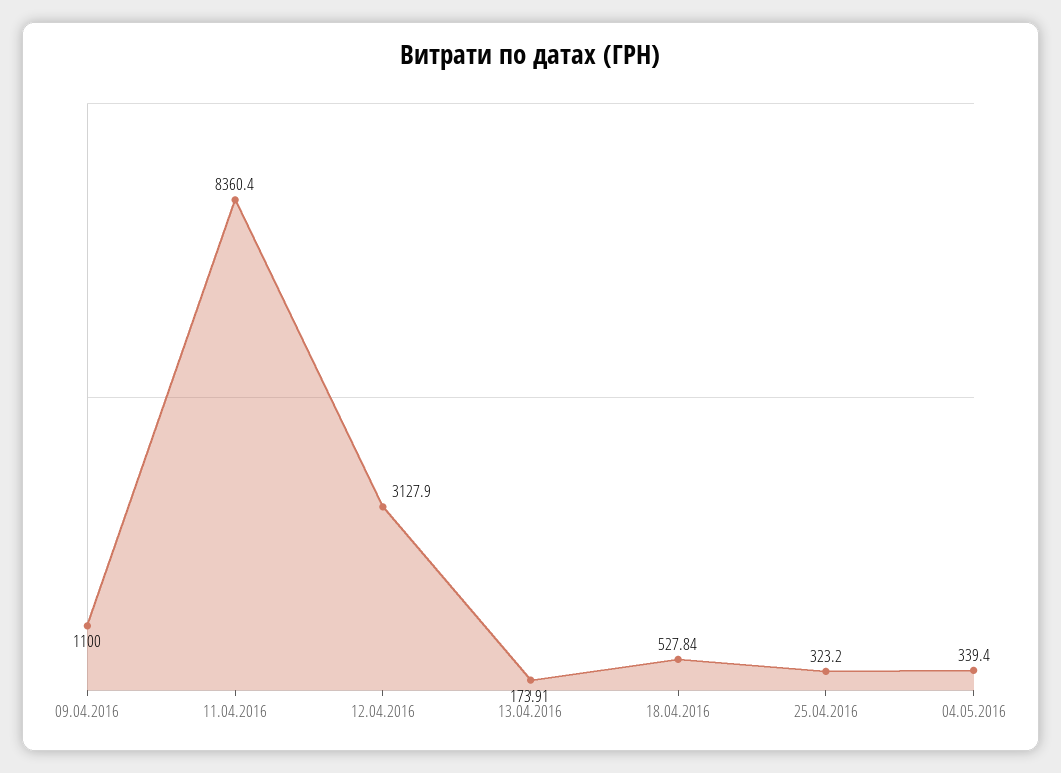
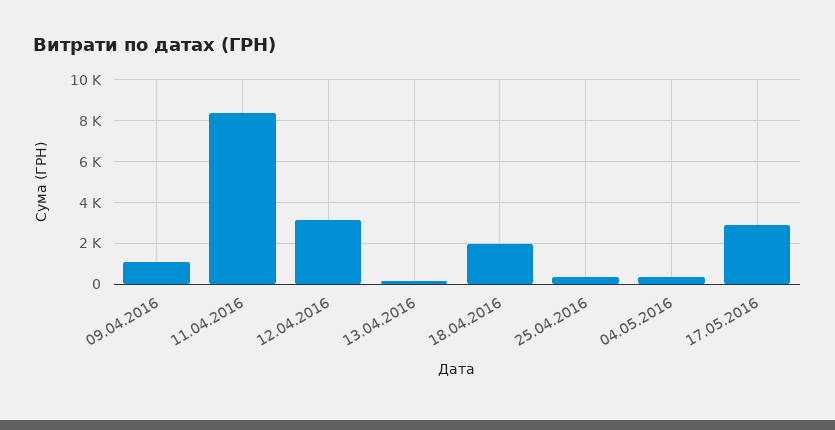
18.04.2016: 527.84 -> 2000
17.05.2016: none -> 3000

